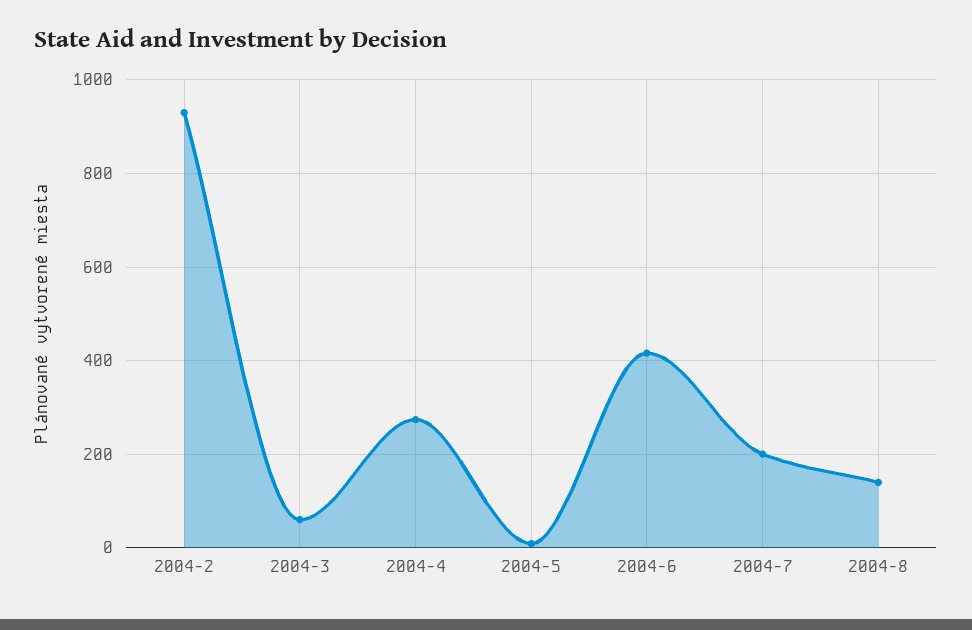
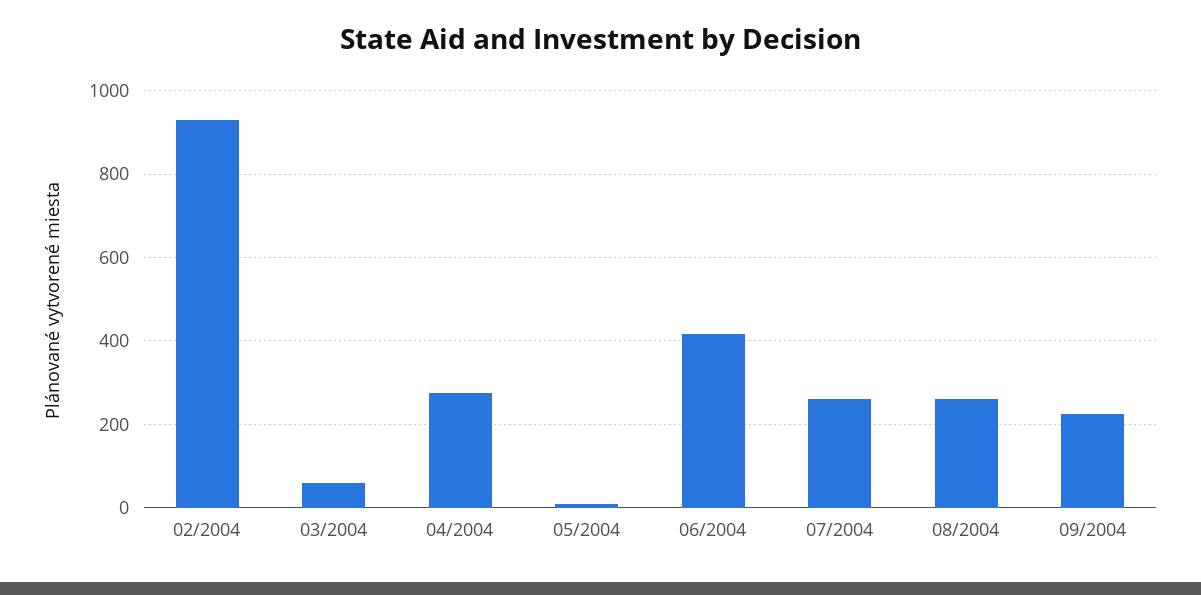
2004-7: 200 -> 260
2004-8: 140 -> 260
09/2004: none -> 220

